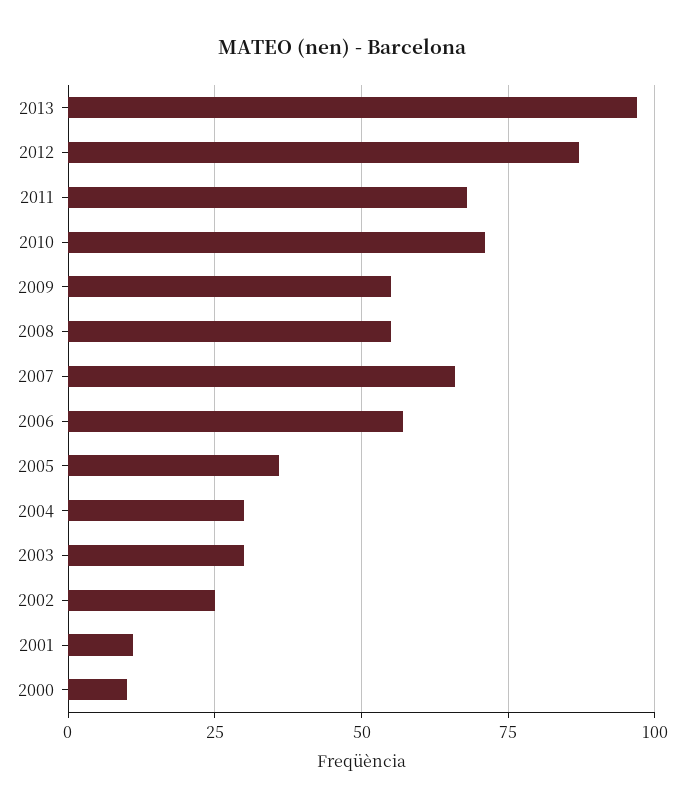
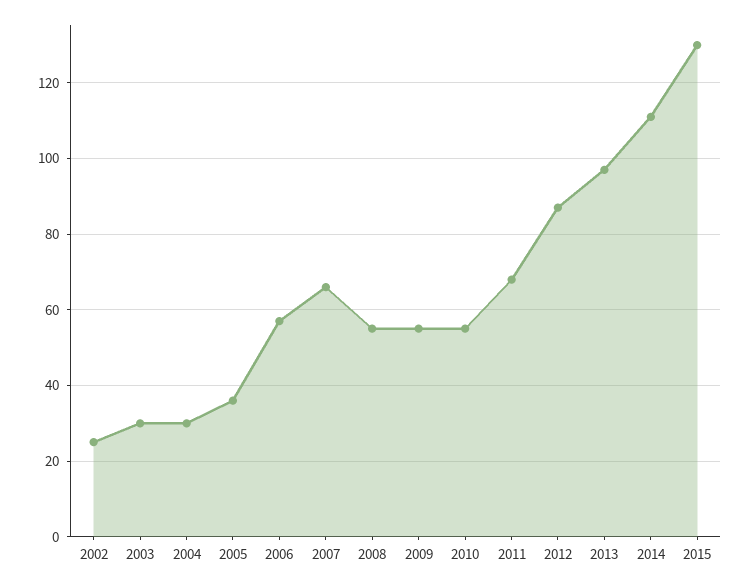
2010: 70 -> 55
2001: 10 -> none
2000: 10 -> none
2014: none -> 110
2015: none -> 130

